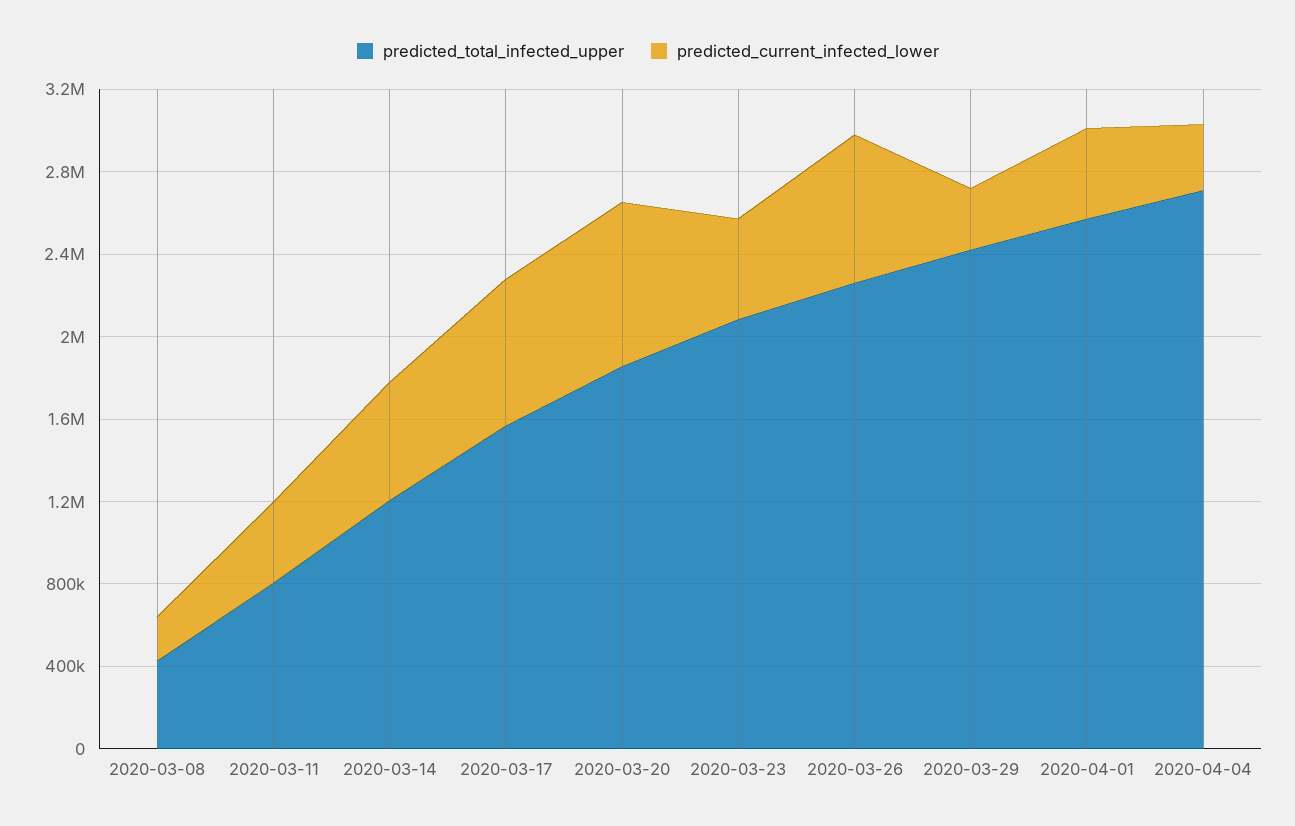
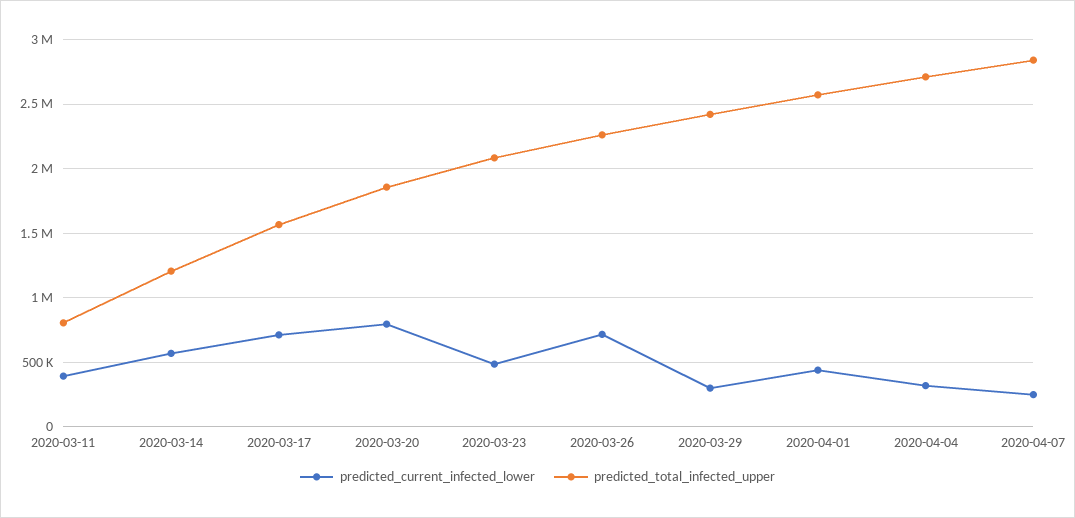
predicted_total_infected_upper, 2020-03-08: 400000 -> none
predicted_current_infected_lower, 2020-03-08: 200000 -> none
predicted_current_infected_lower, 2020-04-07: none -> 250000
predicted_total_infected_upper, 2020-04-07: none -> 2850000

